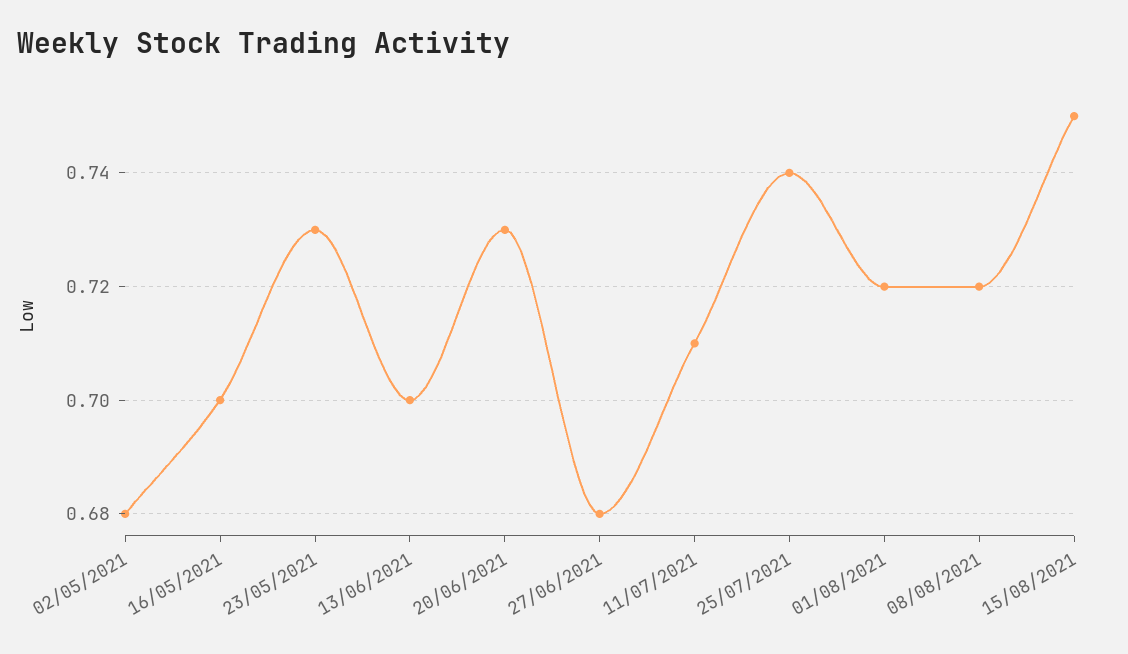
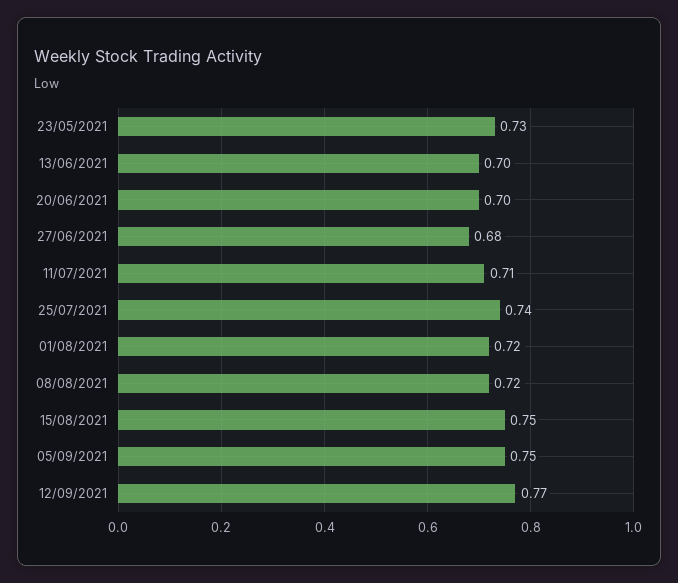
02/05/2021: 0.68 -> none
16/05/2021: 0.7 -> none
20/06/2021: 0.73 -> 0.7
05/09/2021: none -> 0.75
12/09/2021: none -> 0.77

